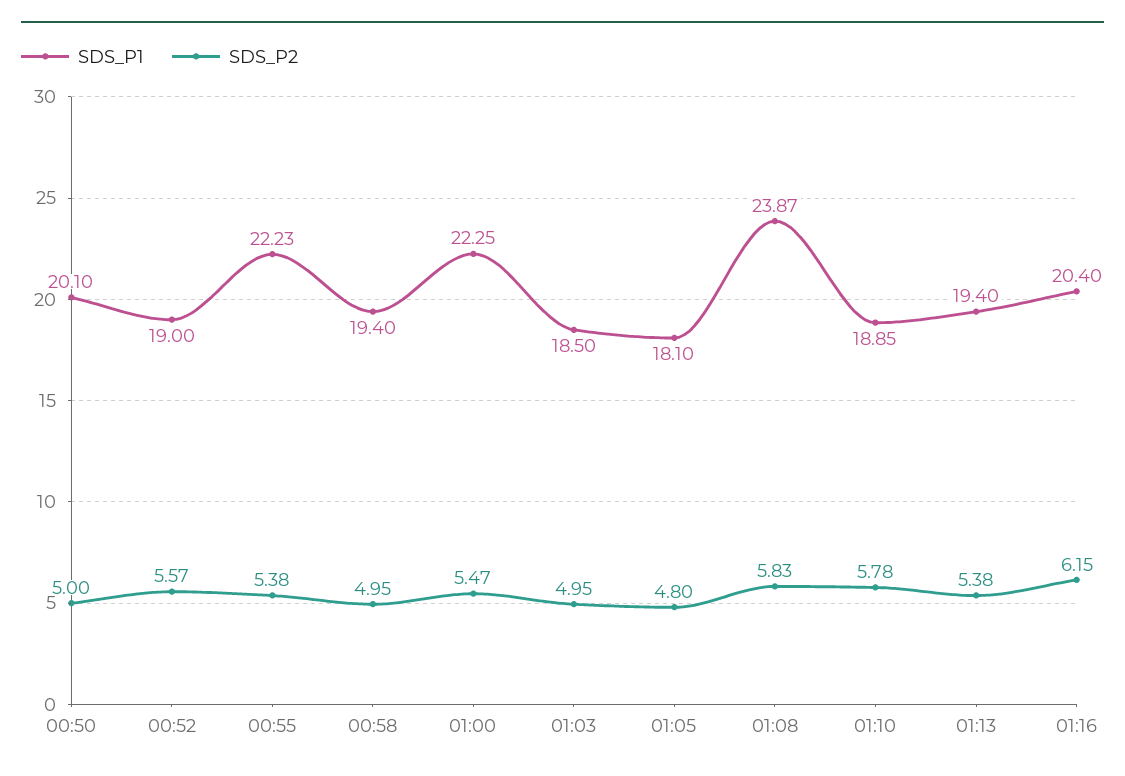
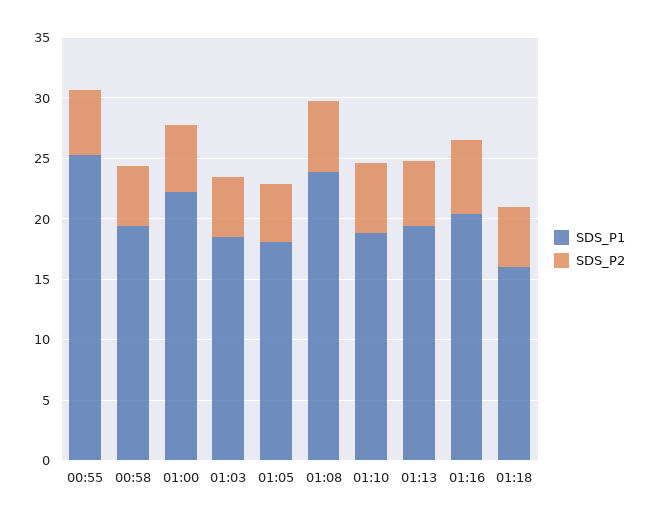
SDS_P1, 00:50: 20.1 -> none
SDS_P2, 00:50: 5 -> none
SDS_P1, 00:52: 19 -> none
SDS_P2, 00:52: 5.57 -> none
SDS_P1, 00:55: 22.23 -> 25
SDS_P1, 01:18: none -> 16
SDS_P2, 01:18: none -> 5

